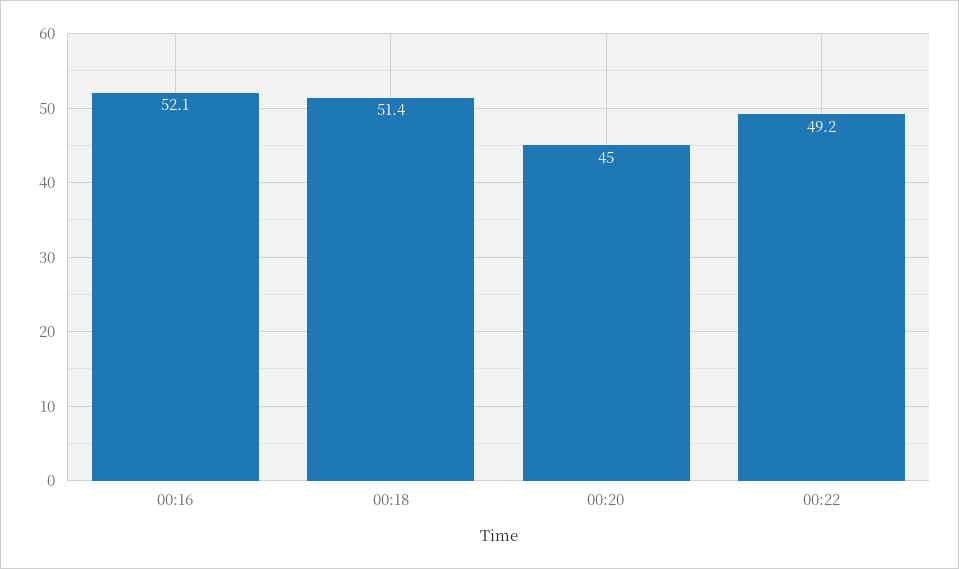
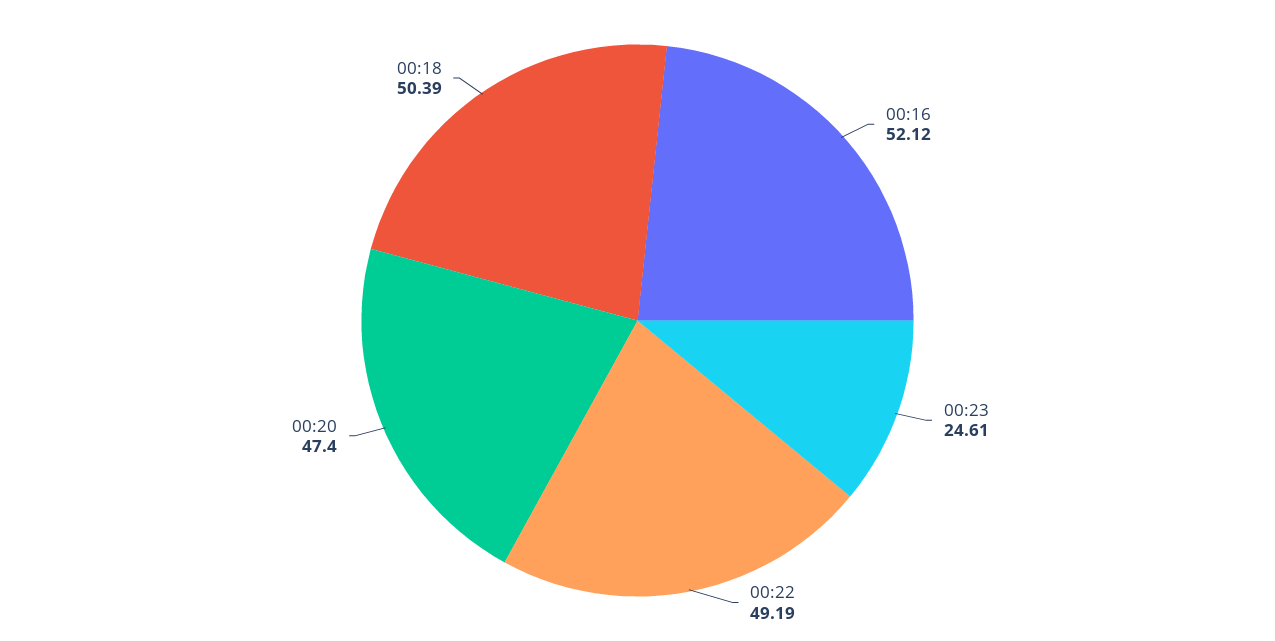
00:18: 51.4 -> 50.39
00:20: 45 -> 47.4
00:23: none -> 24.61

